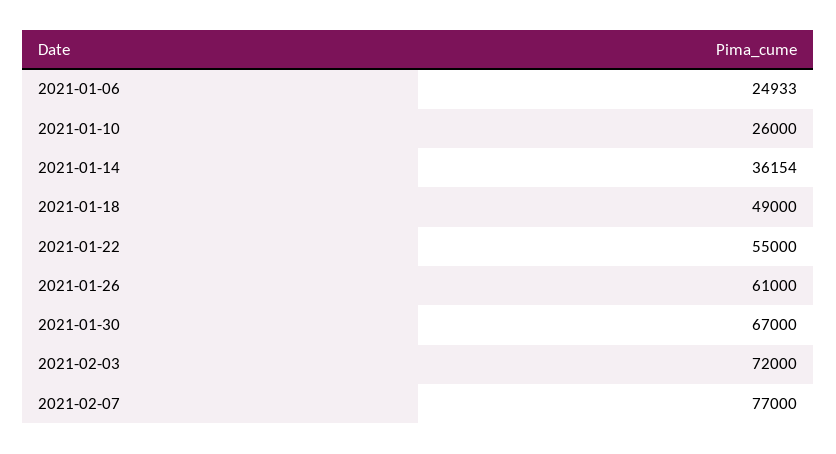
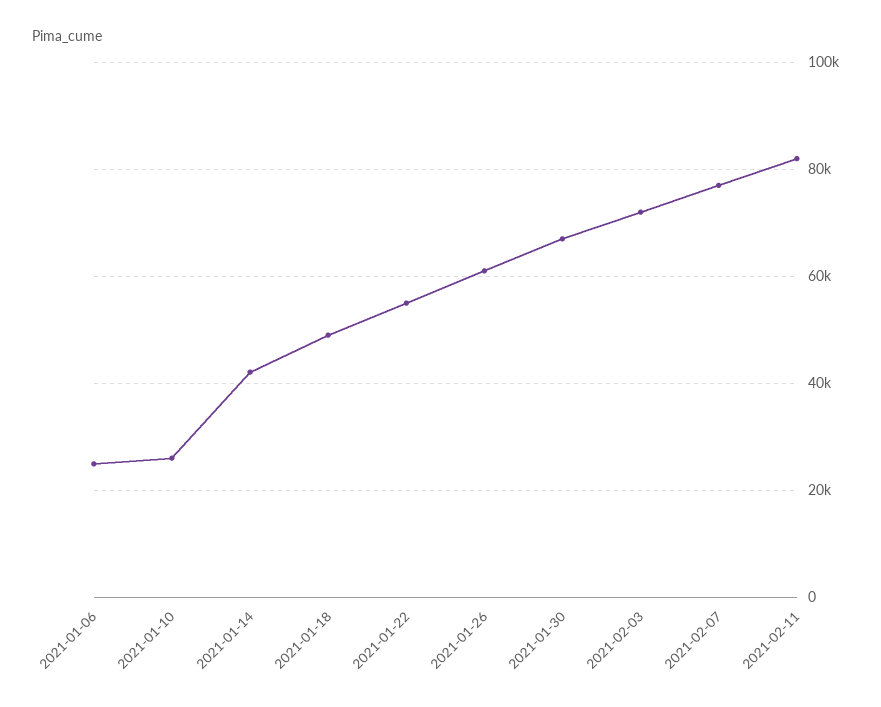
2021-01-14: 36154 -> 42000
2021-02-11: none -> 82000

